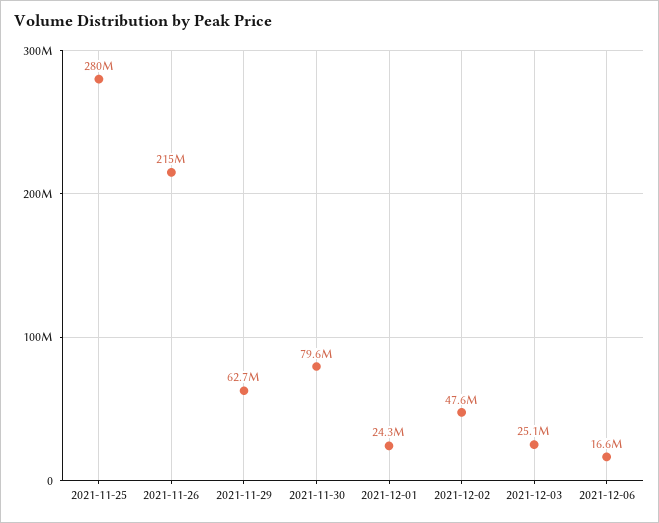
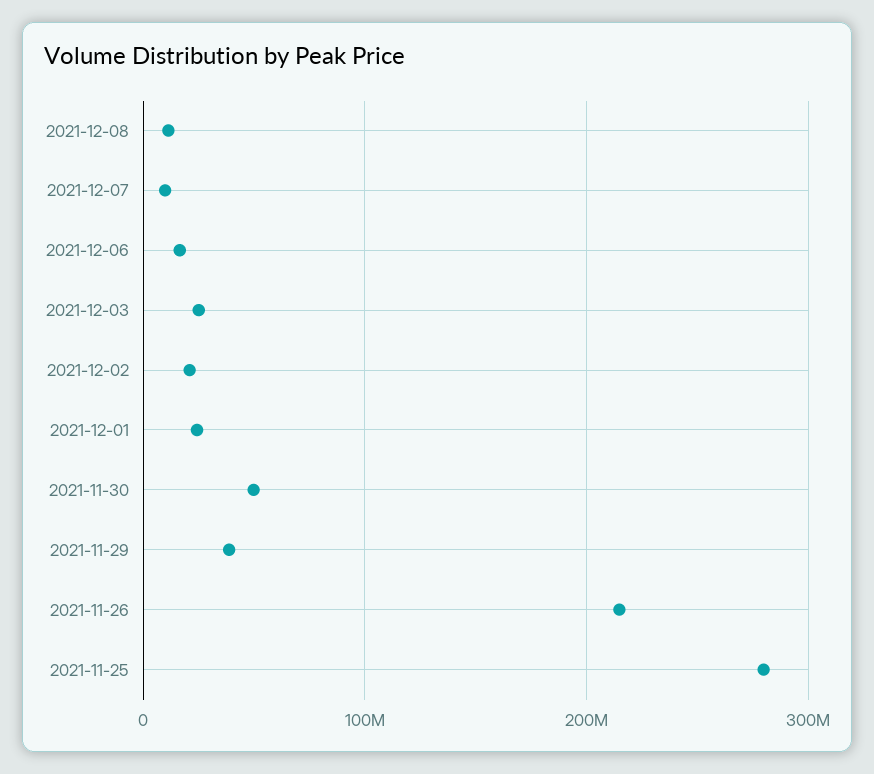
2021-11-29: 62700000 -> 40000000
2021-11-30: 79600000 -> 50000000
2021-12-02: 47600000 -> 20000000
2021-12-08: none -> 10000000
2021-12-07: none -> 10000000

